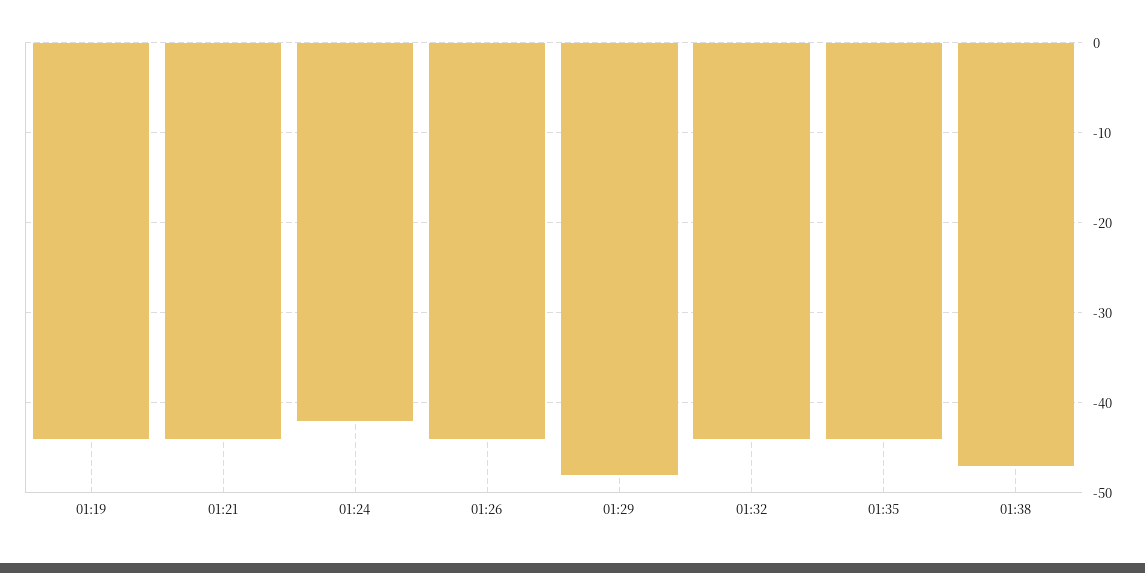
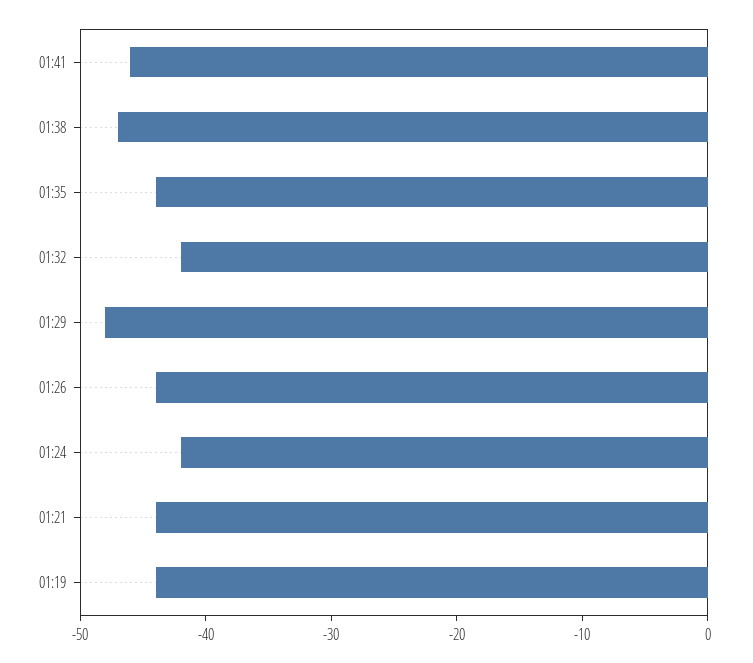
01:32: -44 -> -42
01:41: none -> -46

